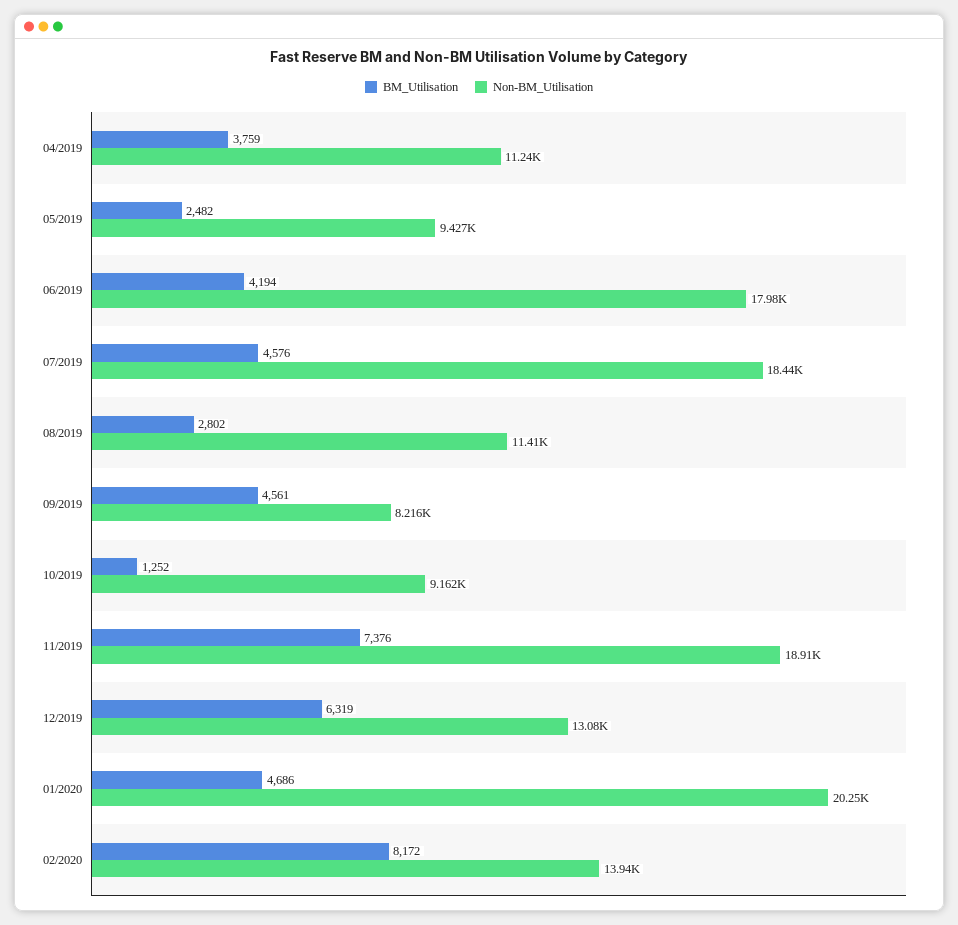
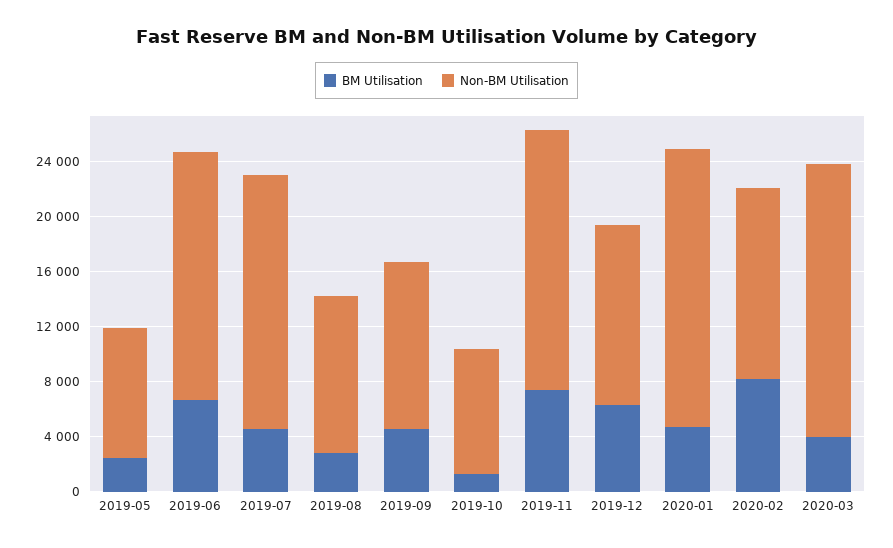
BM_Utilisation, 04/2019: 3759 -> none
Non-BM_Utilisation, 04/2019: 11240 -> none
BM_Utilisation, 06/2019: 4194 -> 7000
Non-BM_Utilisation, 09/2019: 8216 -> 12000
BM_Utilisation, 2020-03: none -> 4000
Non-BM_Utilisation, 2020-03: none -> 20000

